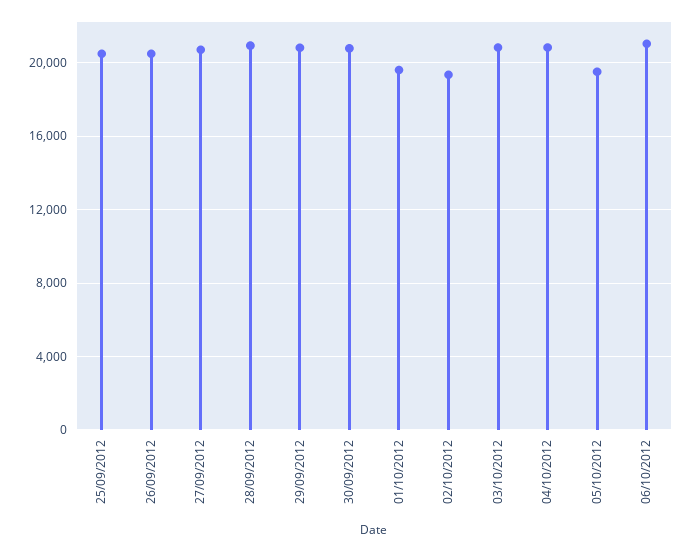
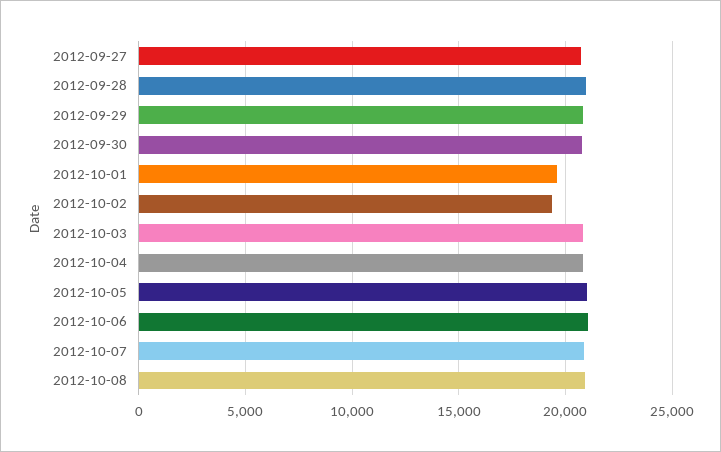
25/09/2012: 20500 -> none
26/09/2012: 20500 -> none
05/10/2012: 19500 -> 21000
2012-10-07: none -> 21000
2012-10-08: none -> 21000

